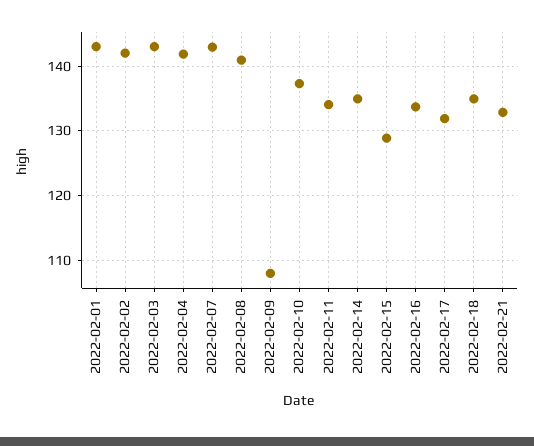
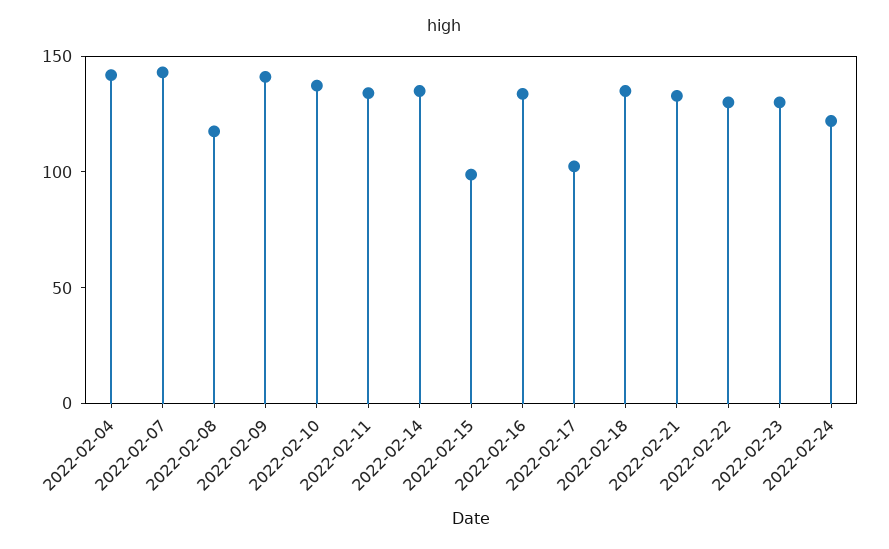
2022-02-01: 143 -> none
2022-02-02: 142 -> none
2022-02-03: 143 -> none
2022-02-08: 141 -> 120
2022-02-09: 108 -> 140
2022-02-15: 129 -> 100
2022-02-17: 132 -> 100
2022-02-22: none -> 130
2022-02-23: none -> 130
2022-02-24: none -> 120

